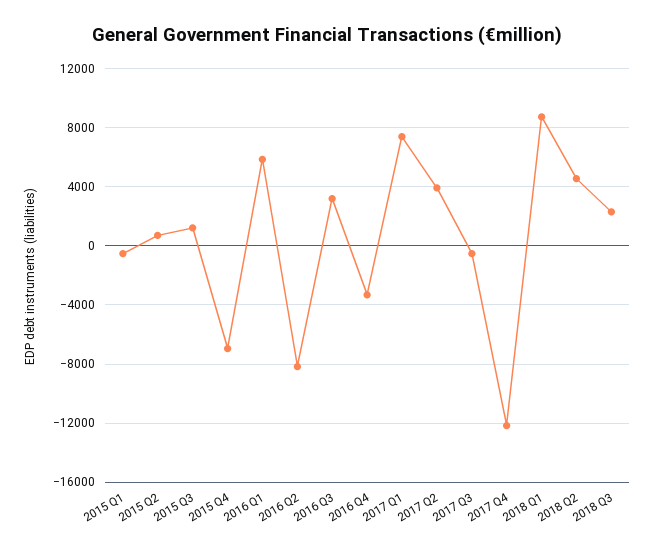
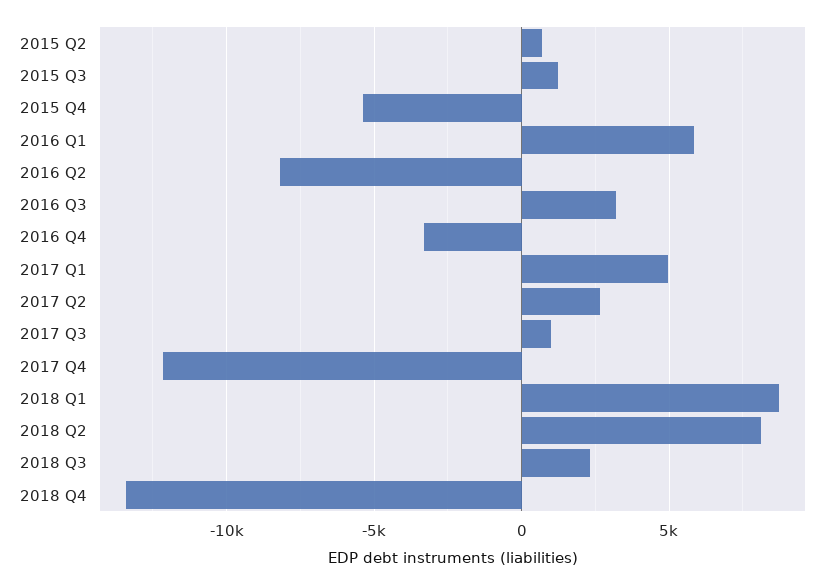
2015 Q1: -500 -> none
2015 Q4: -7000 -> -5500
2017 Q1: 7500 -> 5000
2017 Q2: 4000 -> 2500
2017 Q3: -500 -> 1000
2018 Q2: 4500 -> 8000
2018 Q4: none -> -13500

